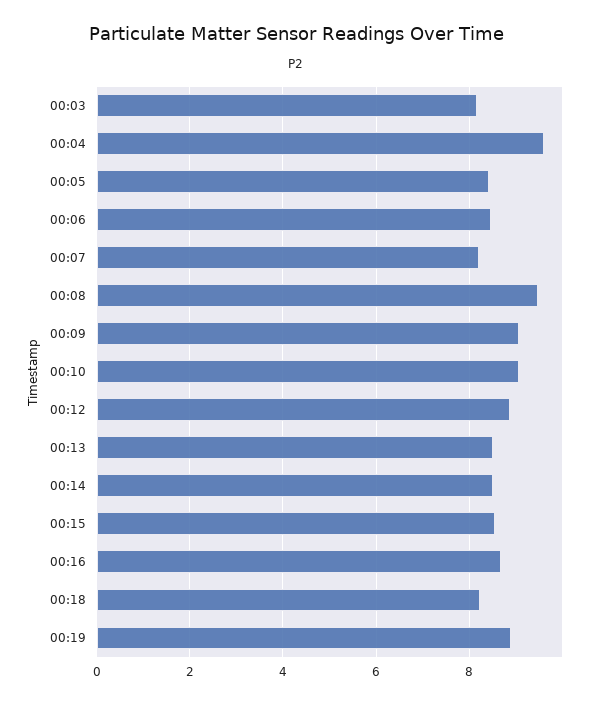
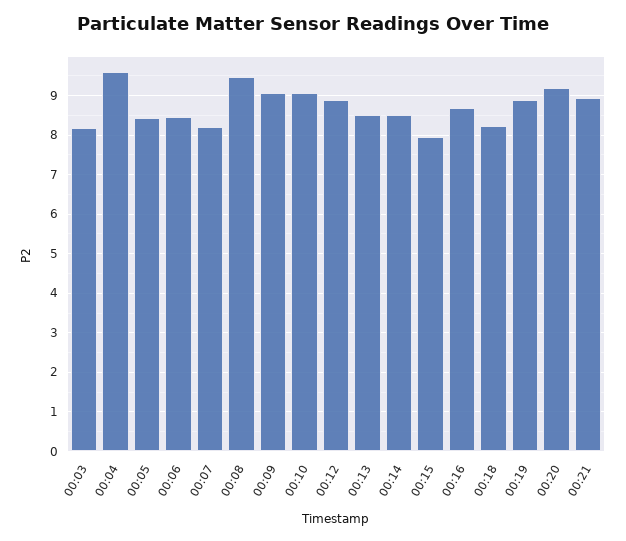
00:15: 8.6 -> 8
00:20: none -> 9.2
00:21: none -> 9

